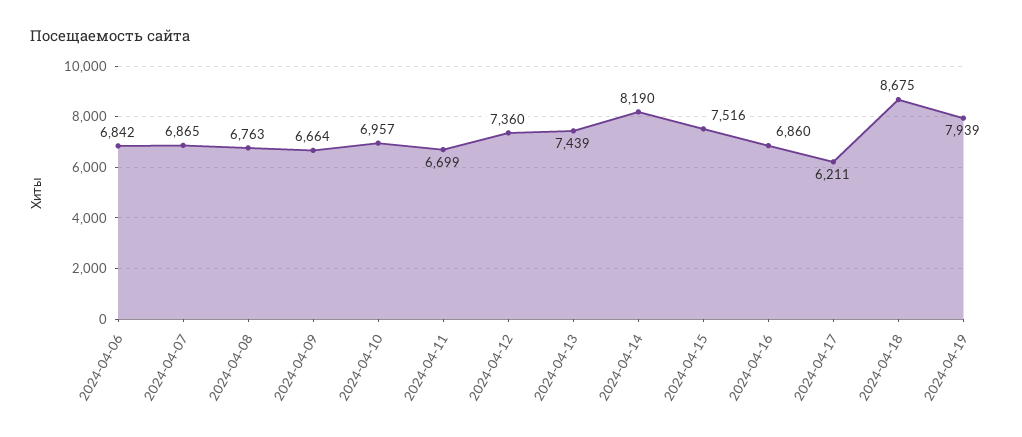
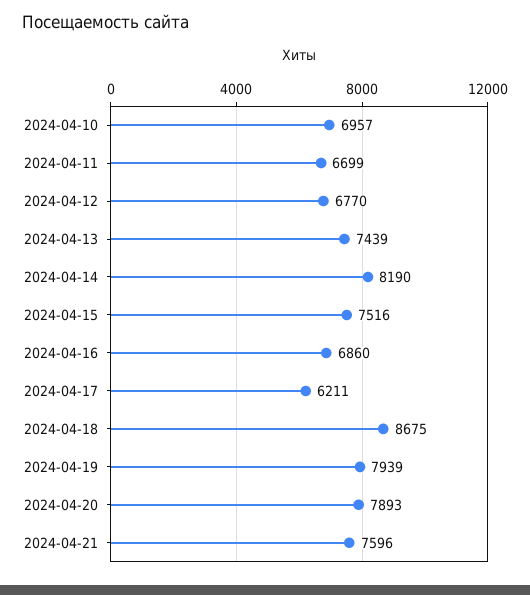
2024-04-06: 6842 -> none
2024-04-07: 6865 -> none
2024-04-08: 6763 -> none
2024-04-09: 6664 -> none
2024-04-12: 7360 -> 6770
2024-04-20: none -> 7893
2024-04-21: none -> 7596

